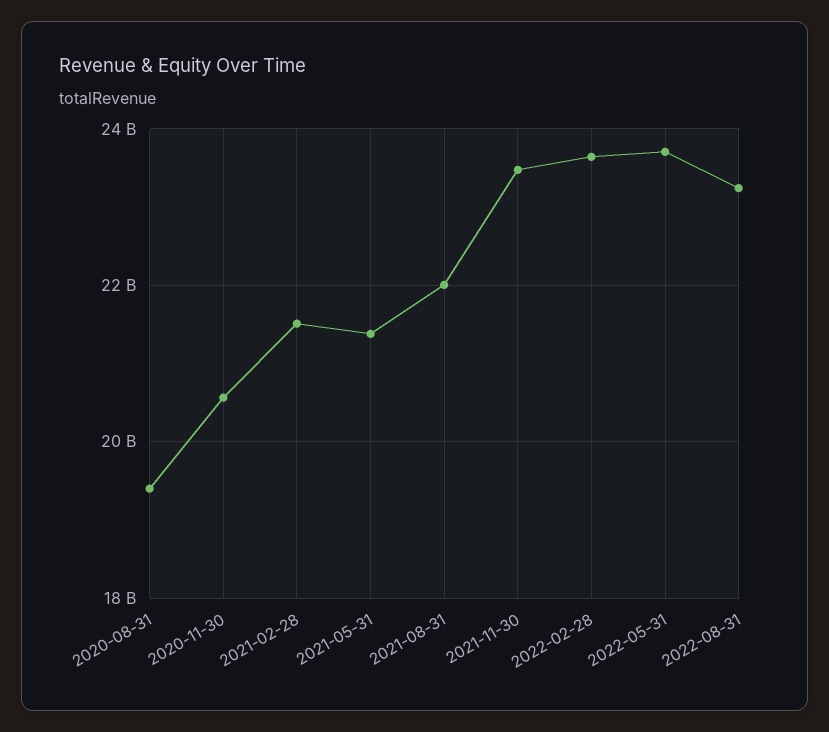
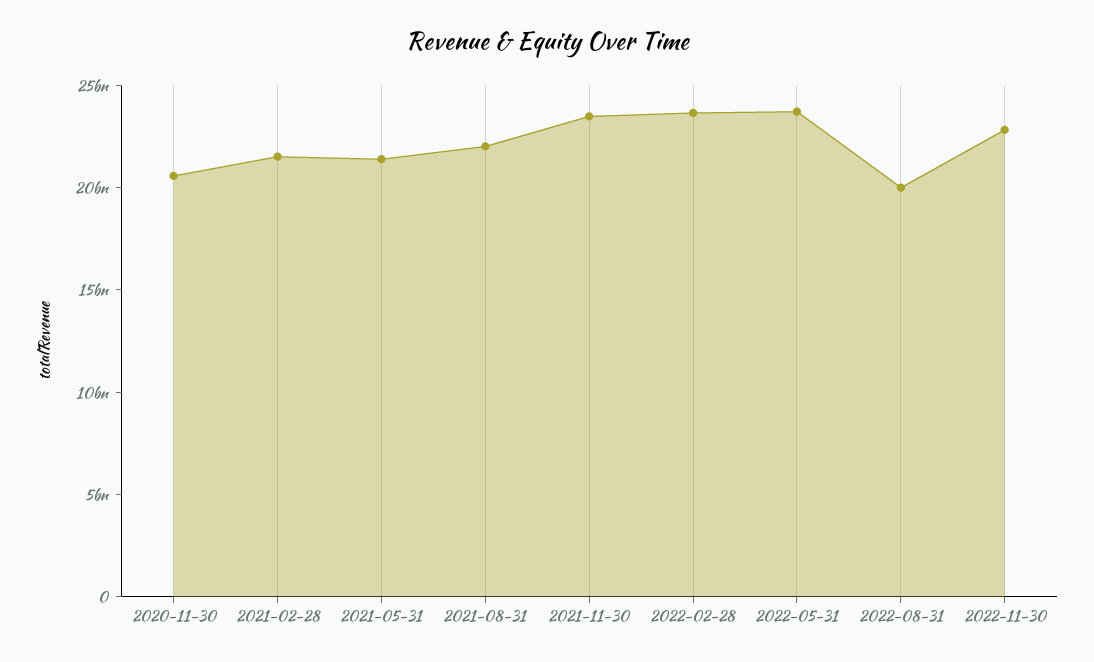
2020-08-31: 19400000000 -> none
2022-08-31: 23200000000 -> 20000000000
2022-11-30: none -> 23000000000

